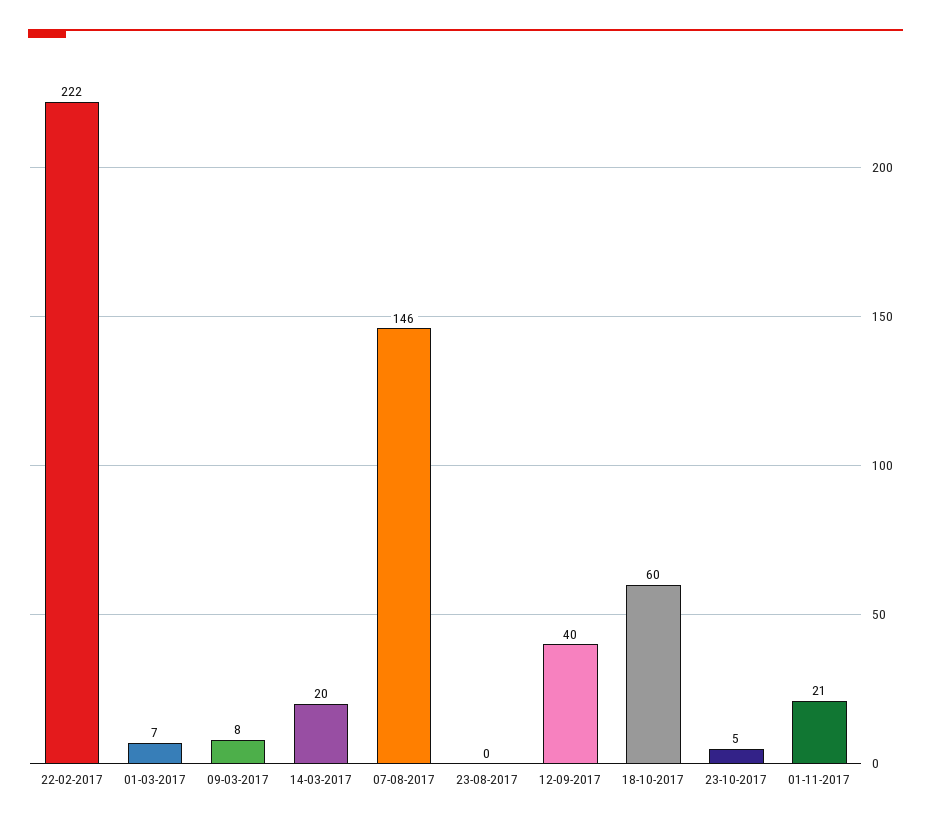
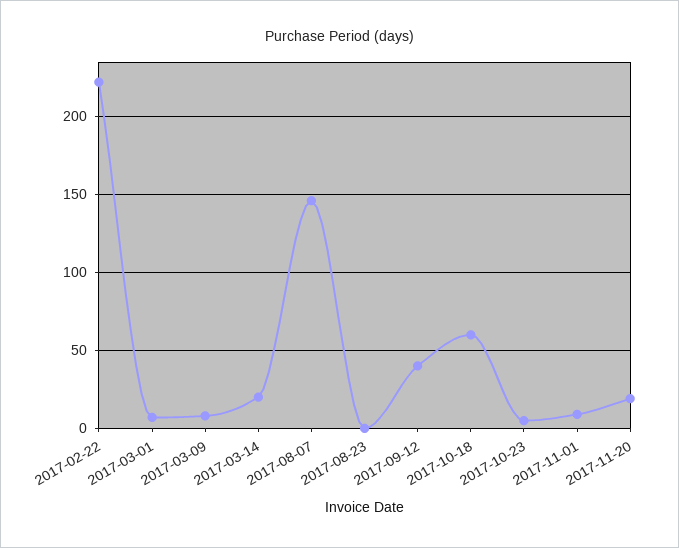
01-11-2017: 21 -> 10
2017-11-20: none -> 20

